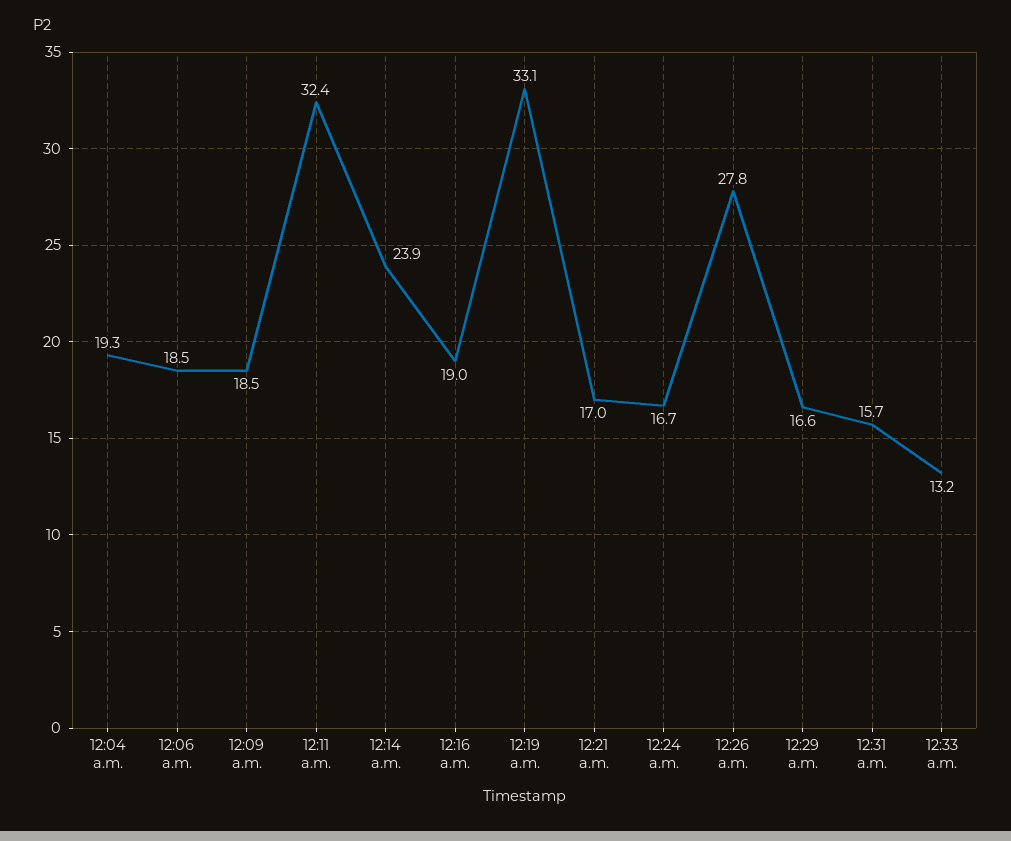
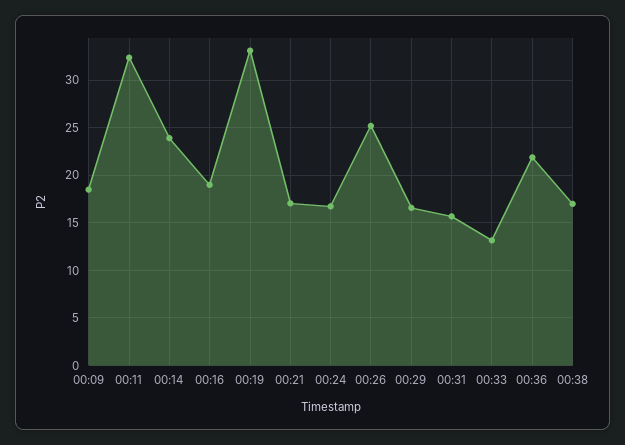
12:04 a.m.: 19.3 -> none
12:06 a.m.: 18.5 -> none
12:26 a.m.: 27.8 -> 25
00:36: none -> 22
00:38: none -> 17

